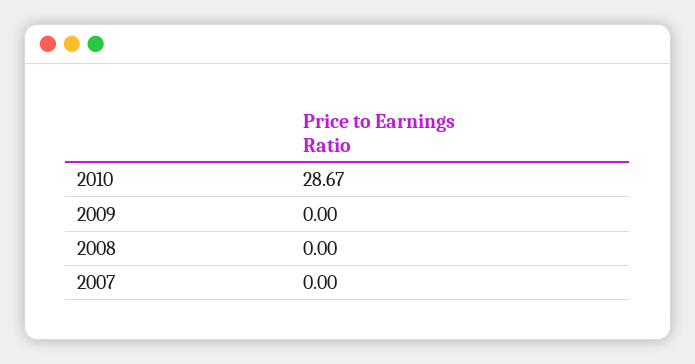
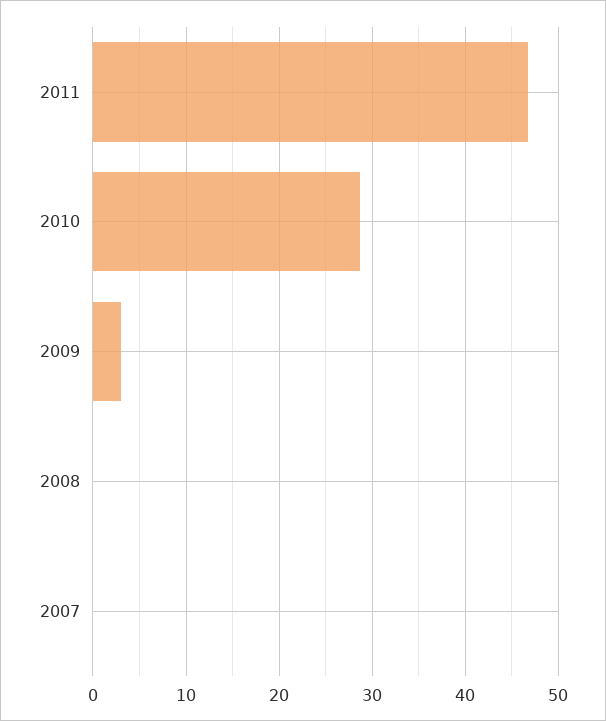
2009: 0 -> 3
2011: none -> 47

